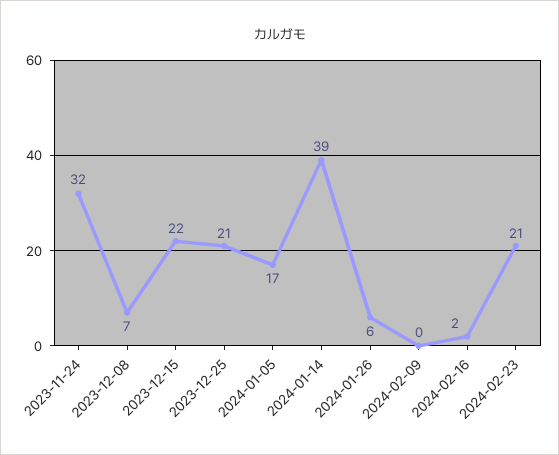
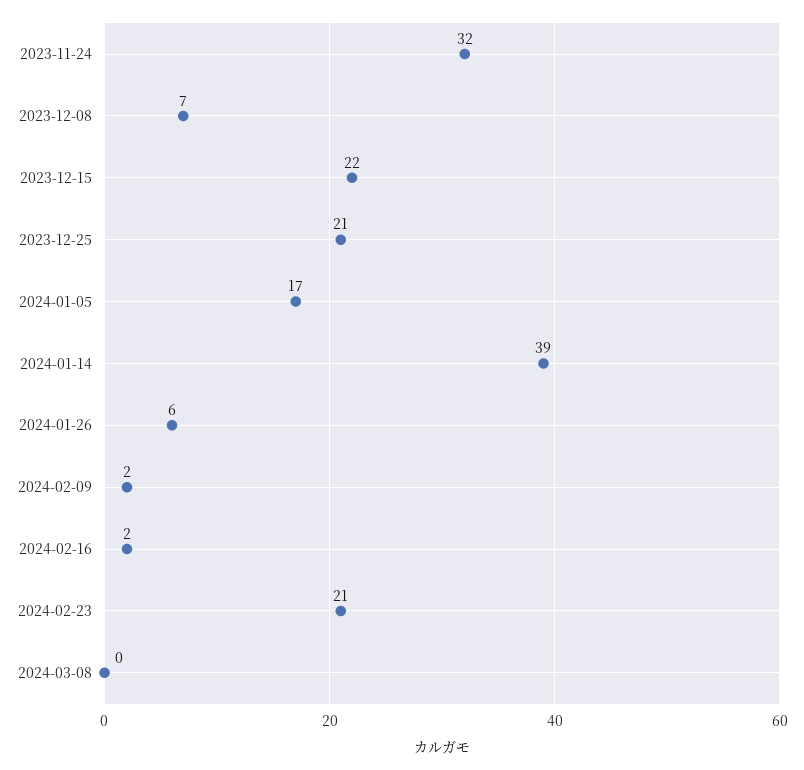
2024-02-09: 0 -> 2
2024-03-08: none -> 0

